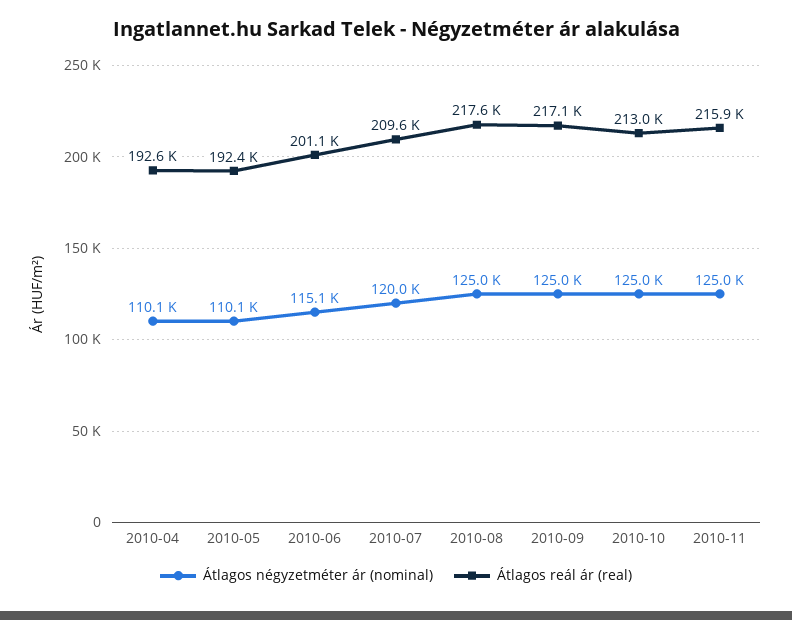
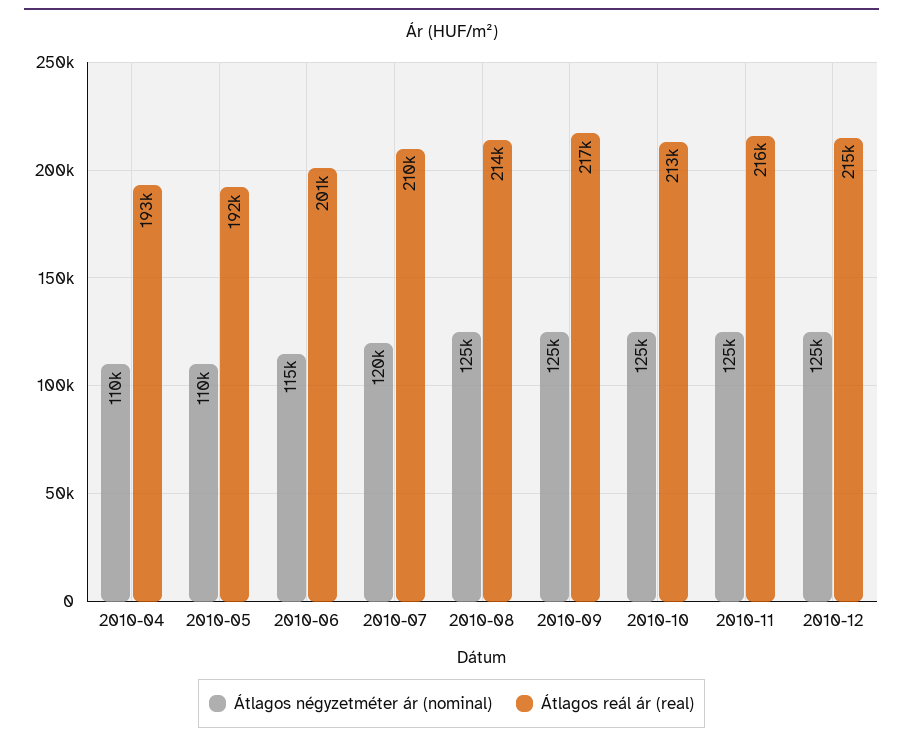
Átlagos reál ár (real), 2010-08: 217600 -> 214000
Átlagos négyzetméter ár (nominal), 2010-12: none -> 125000
Átlagos reál ár (real), 2010-12: none -> 215000

